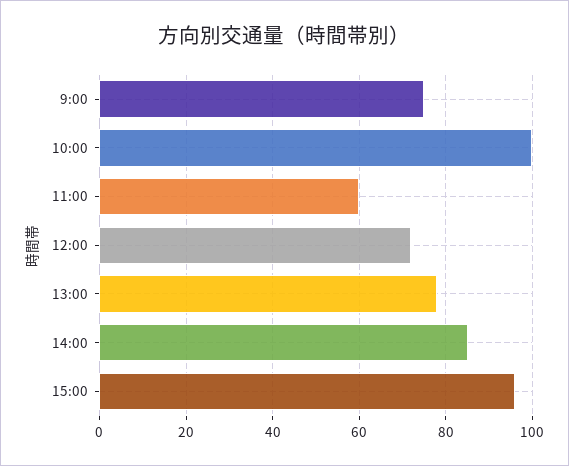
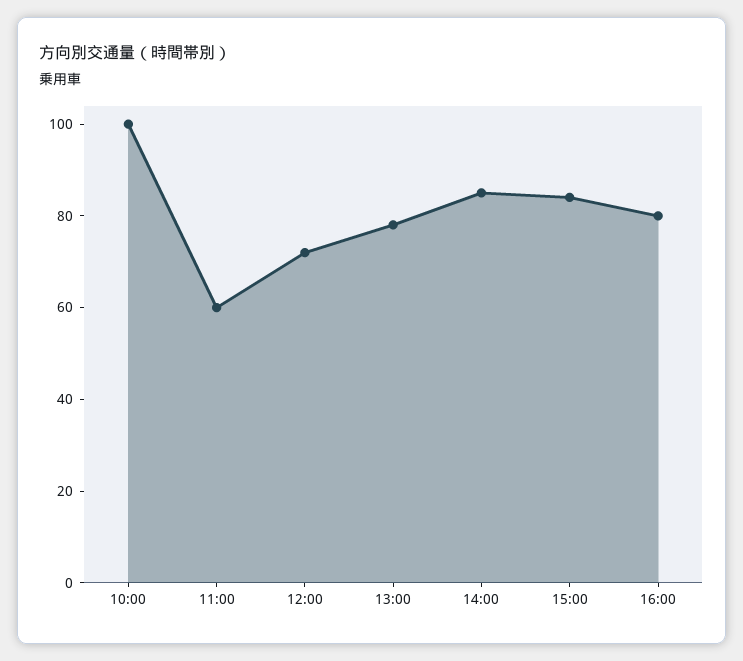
9:00: 75 -> none
15:00: 95 -> 85
16:00: none -> 80

